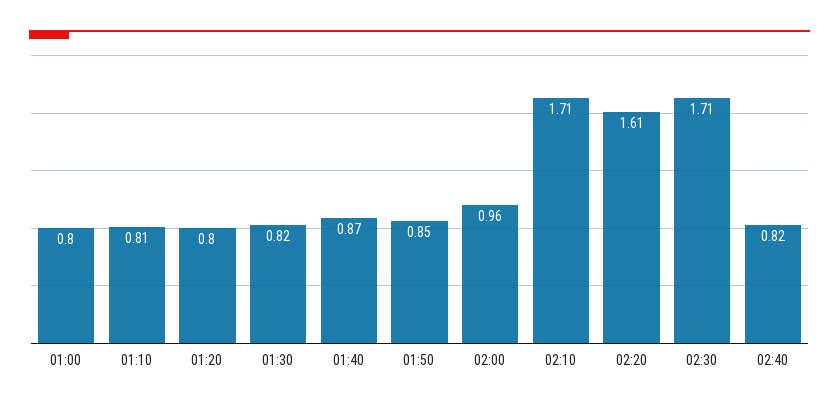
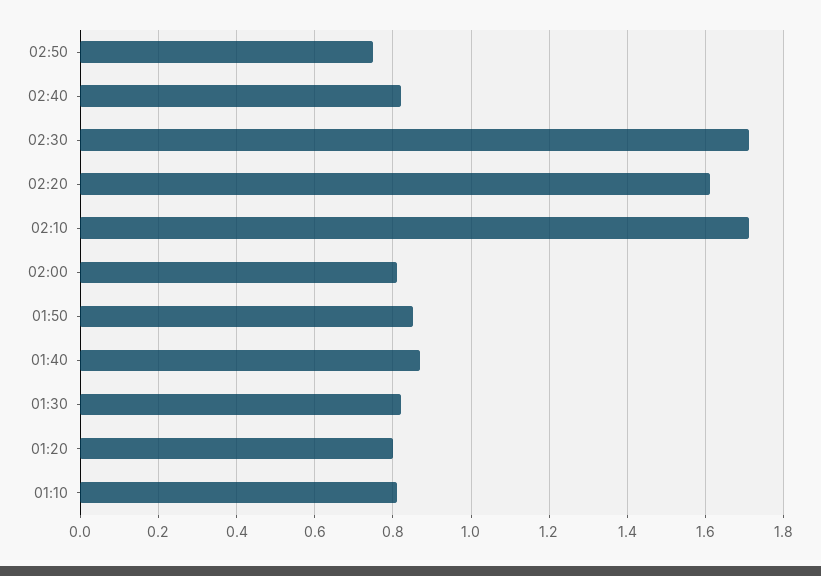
01:00: 0.8 -> none
02:00: 0.96 -> 0.8
02:50: none -> 0.75

